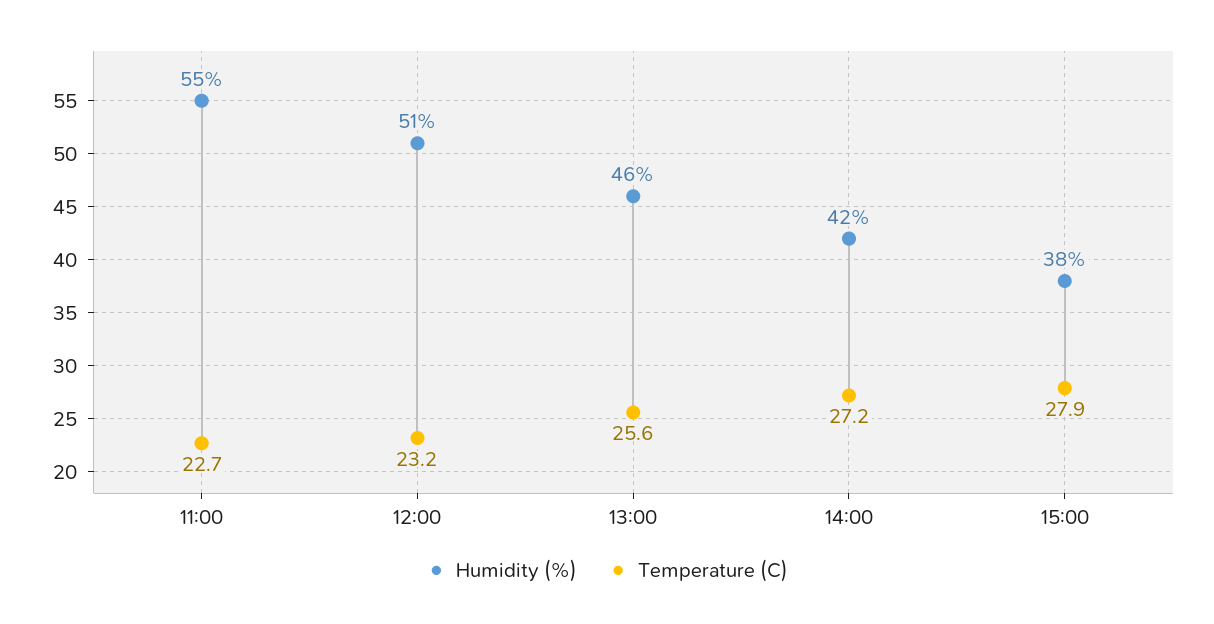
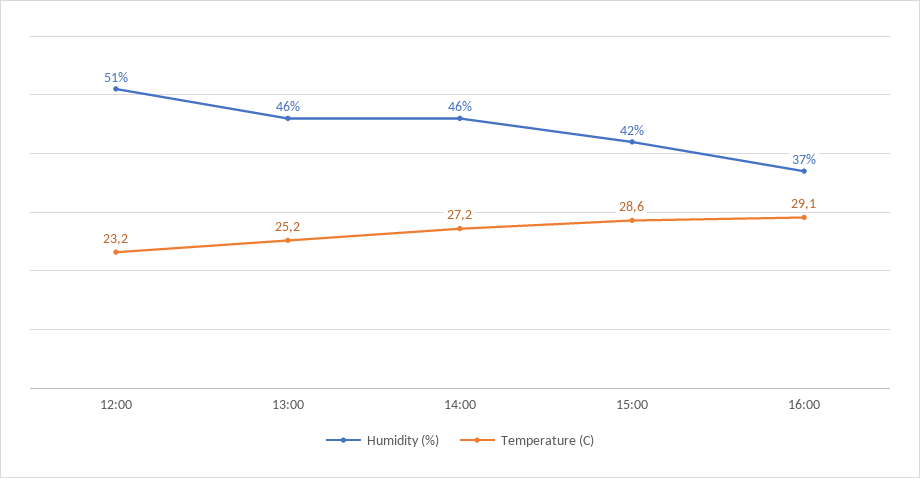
Humidity (%), 11:00: 55 -> none
Temperature (C), 11:00: 22.7 -> none
Temperature (C), 13:00: 25.6 -> 25.2
Humidity (%), 14:00: 42 -> 46
Humidity (%), 15:00: 38 -> 42
Temperature (C), 15:00: 27.9 -> 28.6
Humidity (%), 16:00: none -> 37
Temperature (C), 16:00: none -> 29.1

